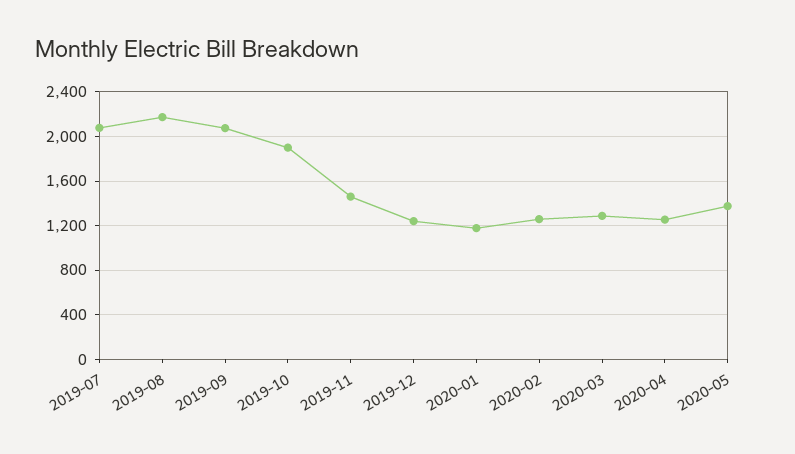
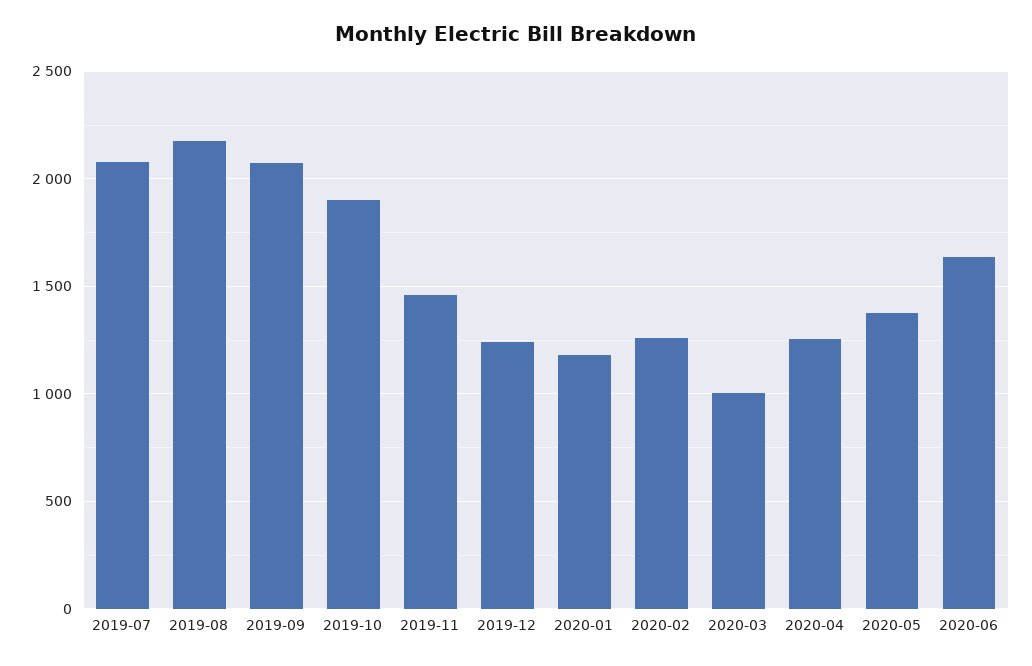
2020-03: 1300 -> 1000
2020-06: none -> 1650

